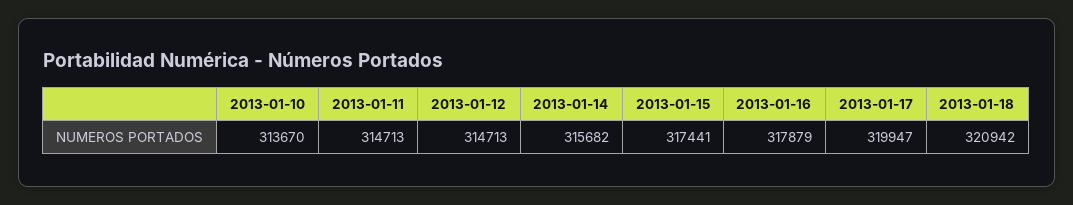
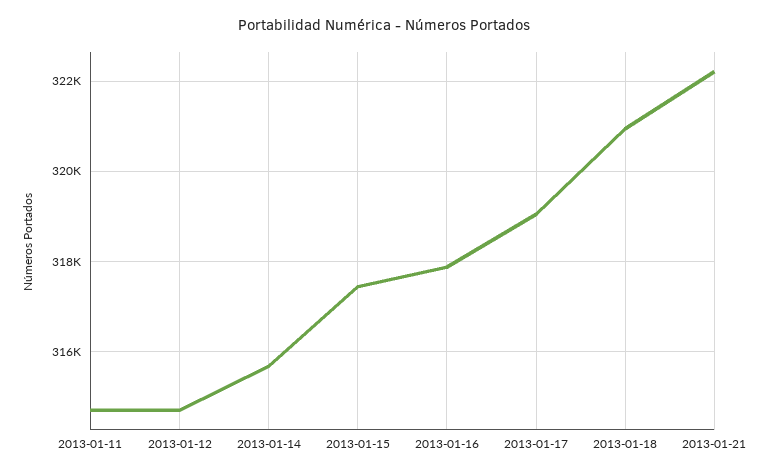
2013-01-10: 313670 -> none
2013-01-17: 319947 -> 319000
2013-01-21: none -> 322200

